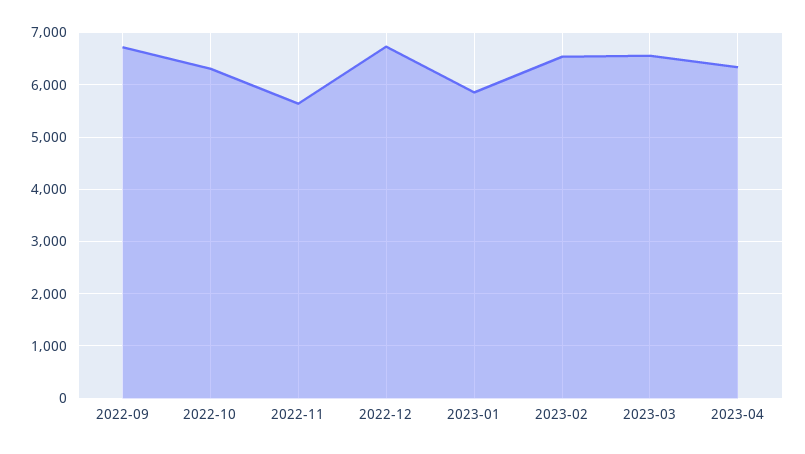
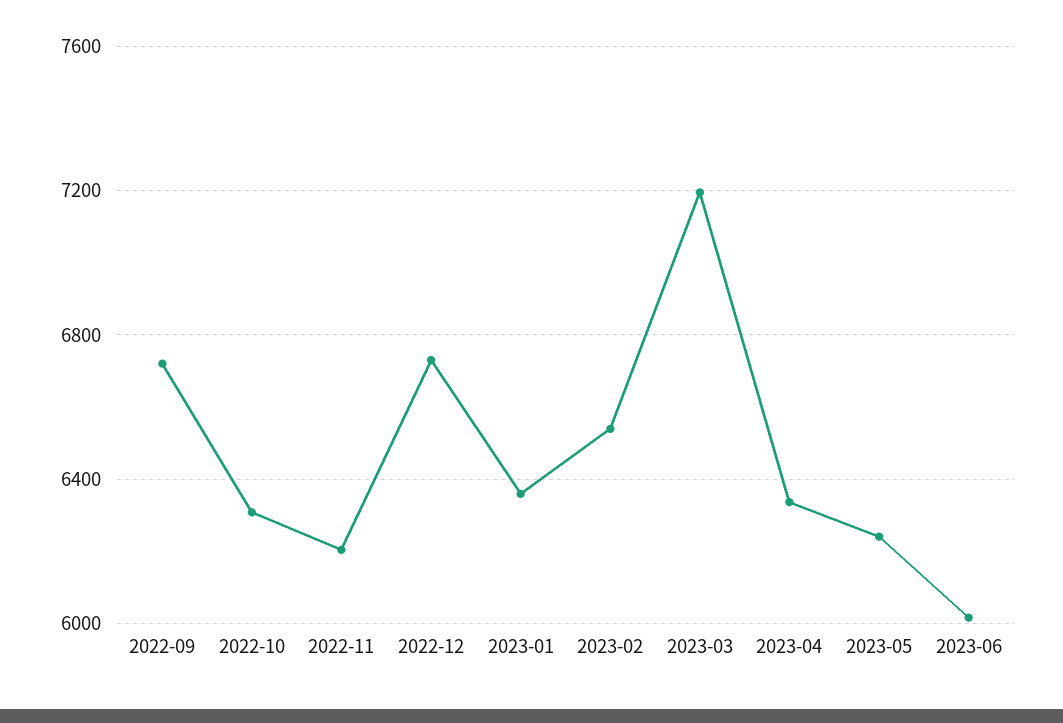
2022-11: 5600 -> 6200
2023-01: 5800 -> 6350
2023-03: 6600 -> 7200
2023-05: none -> 6250
2023-06: none -> 6000

